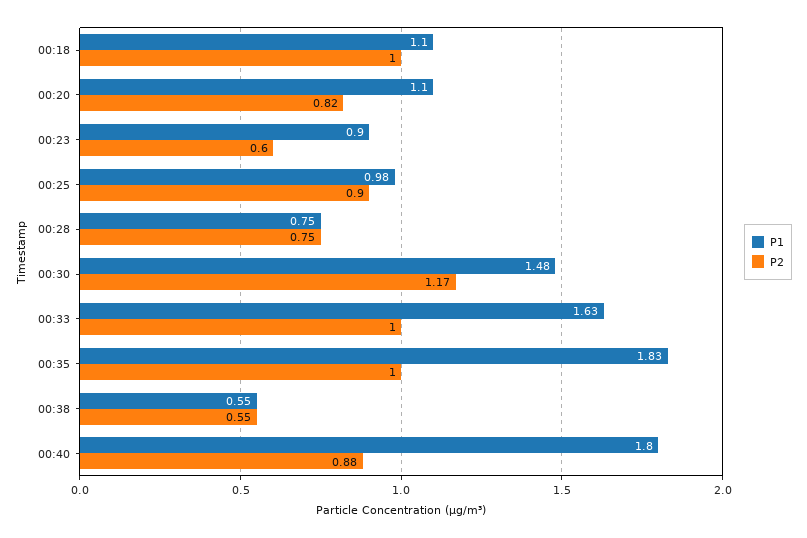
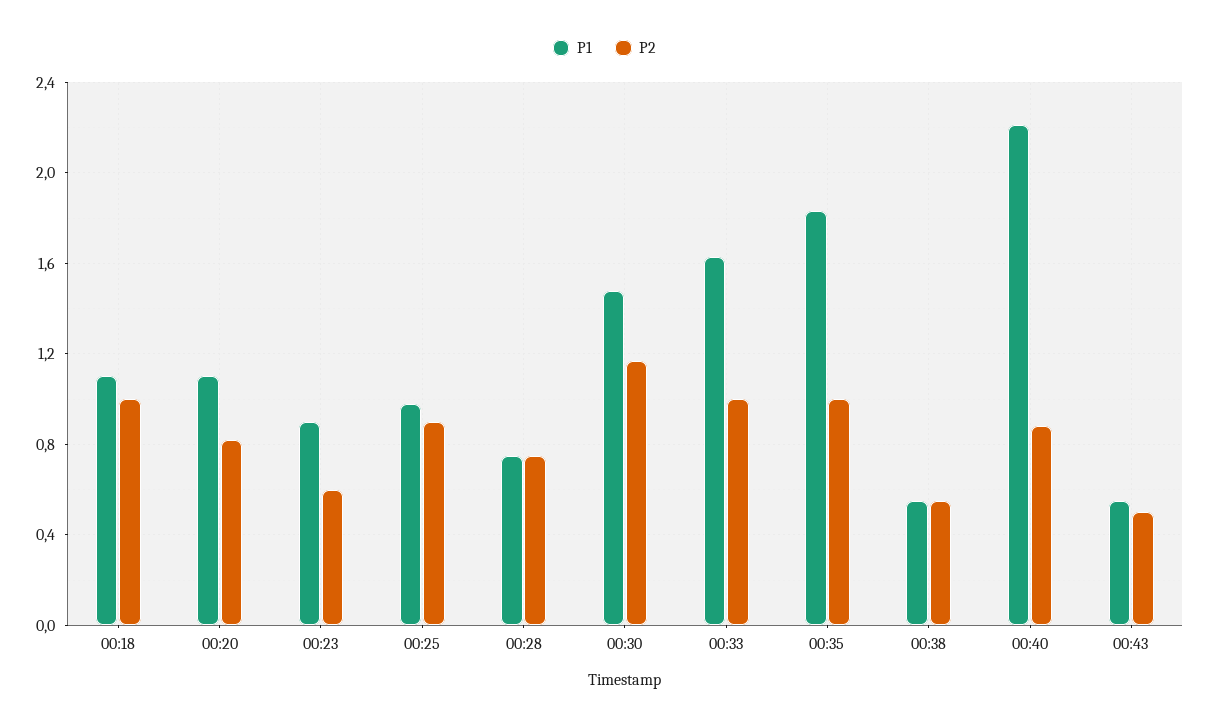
P1, 00:40: 1.8 -> 2.2
P1, 00:43: none -> 0.55
P2, 00:43: none -> 0.5

